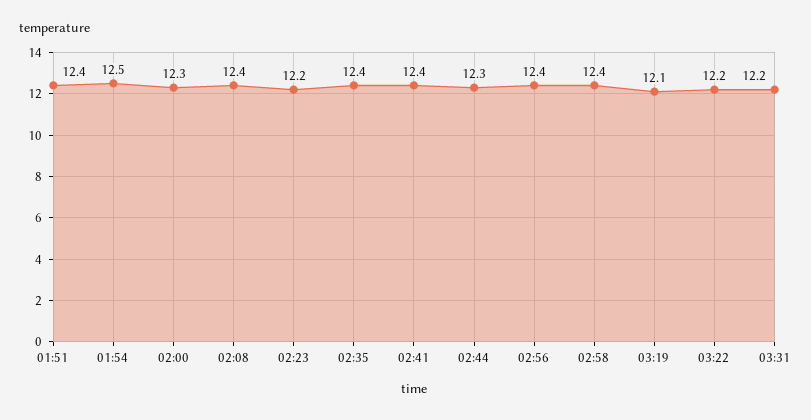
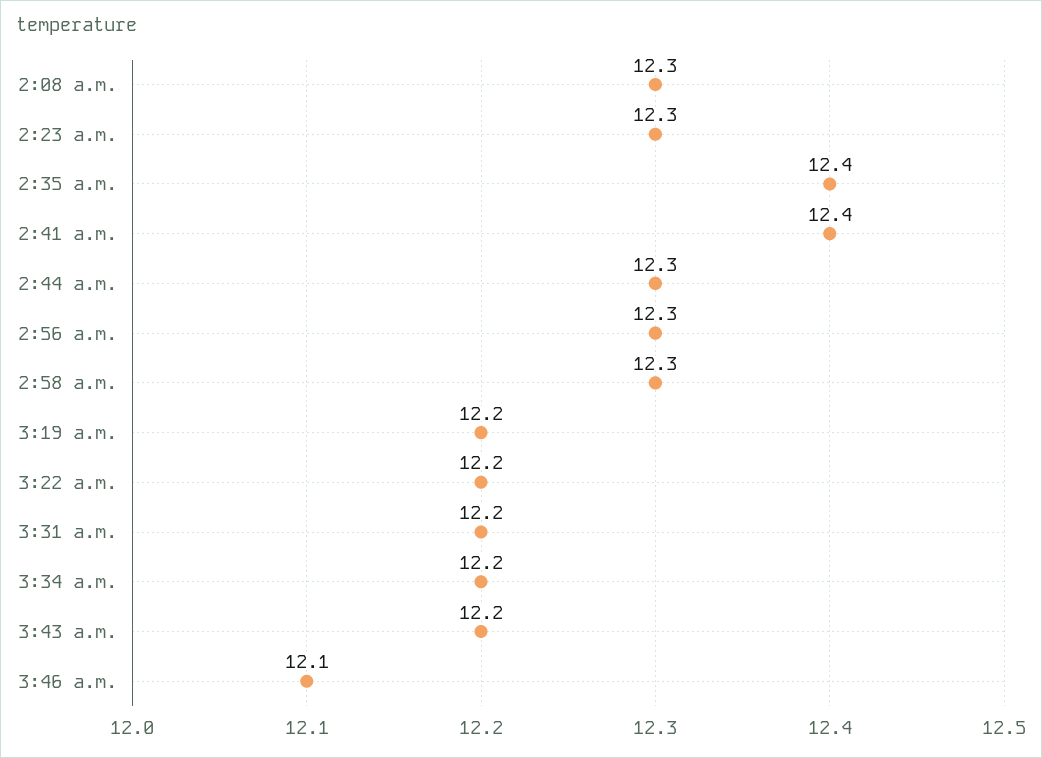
01:51: 12.4 -> none
01:54: 12.5 -> none
02:00: 12.3 -> none
02:08: 12.4 -> 12.3
02:23: 12.2 -> 12.3
02:56: 12.4 -> 12.3
02:58: 12.4 -> 12.3
03:19: 12.1 -> 12.2
3:34 a.m.: none -> 12.2
3:43 a.m.: none -> 12.2
3:46 a.m.: none -> 12.1

